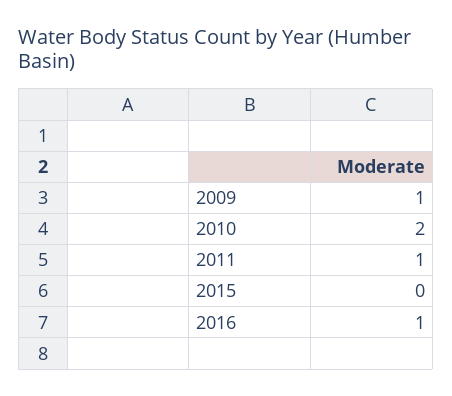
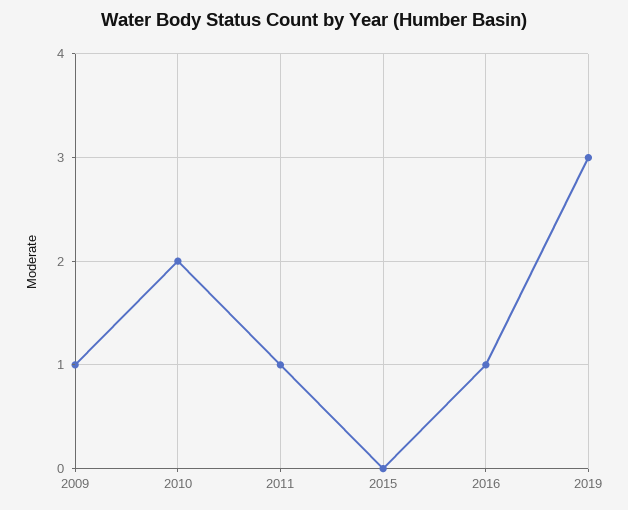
2019: none -> 3

